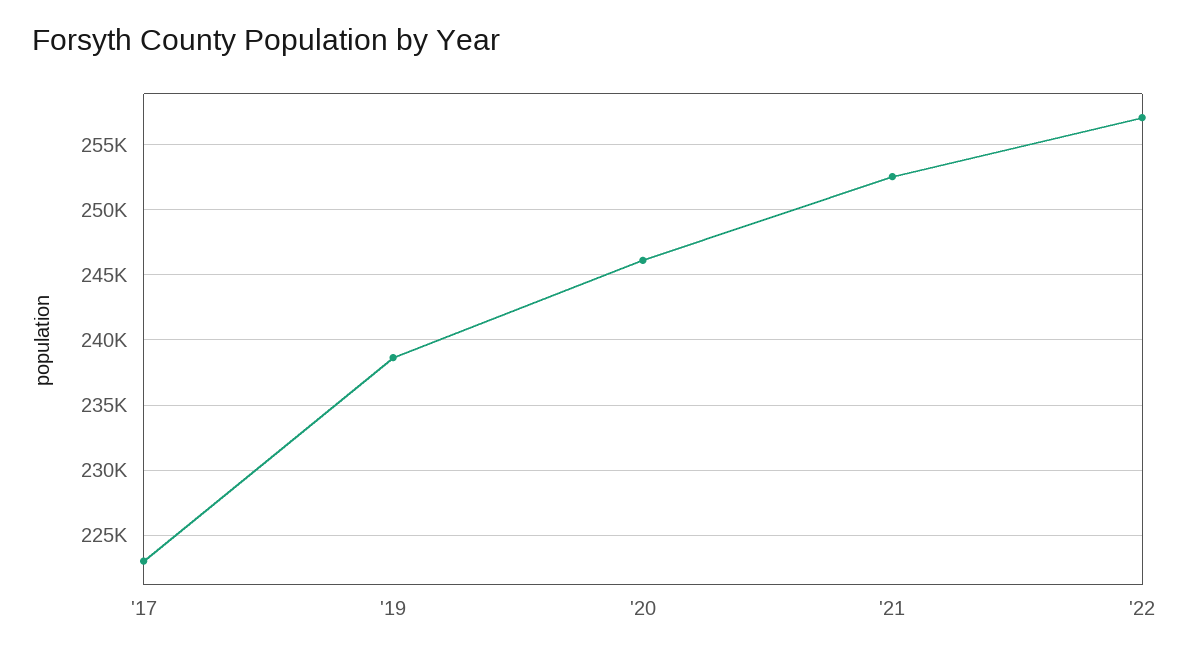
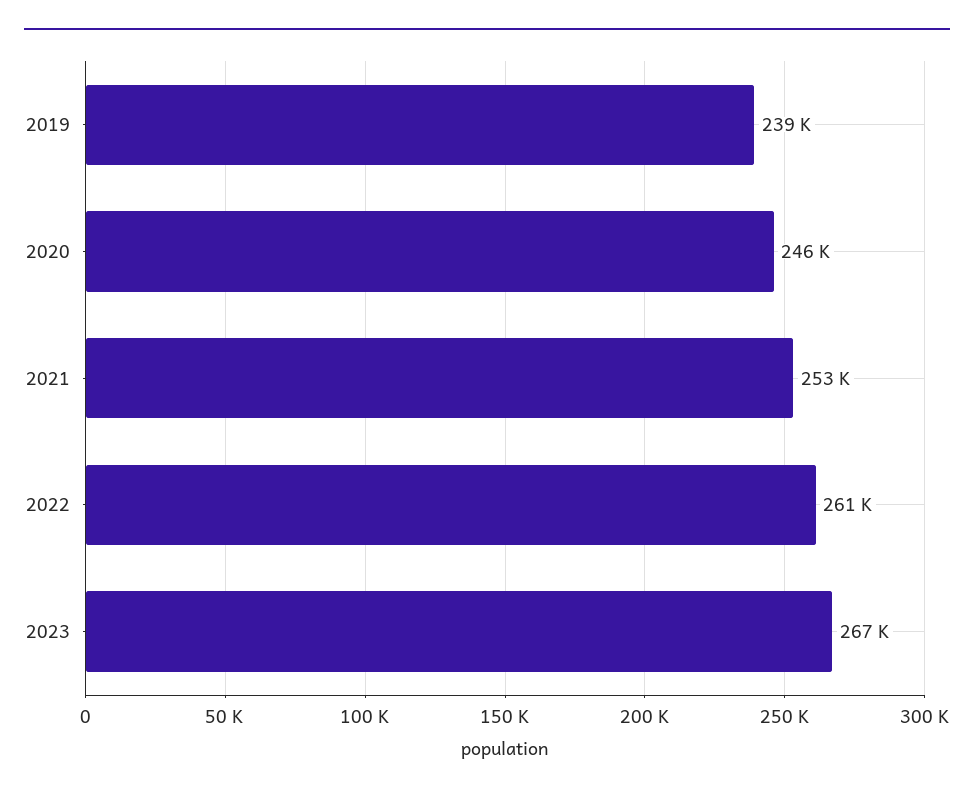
'17: 223000 -> none
'22: 257000 -> 261000
2023: none -> 267000

